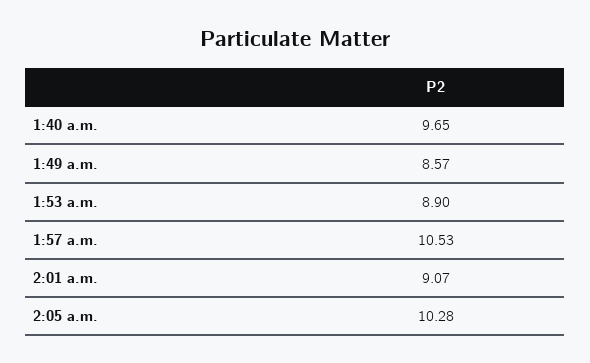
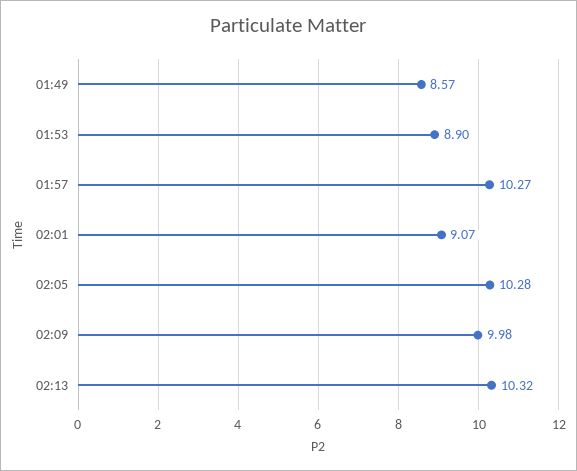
1:40 a.m.: 9.65 -> none
1:57 a.m.: 10.53 -> 10.27
02:09: none -> 9.98
02:13: none -> 10.32

